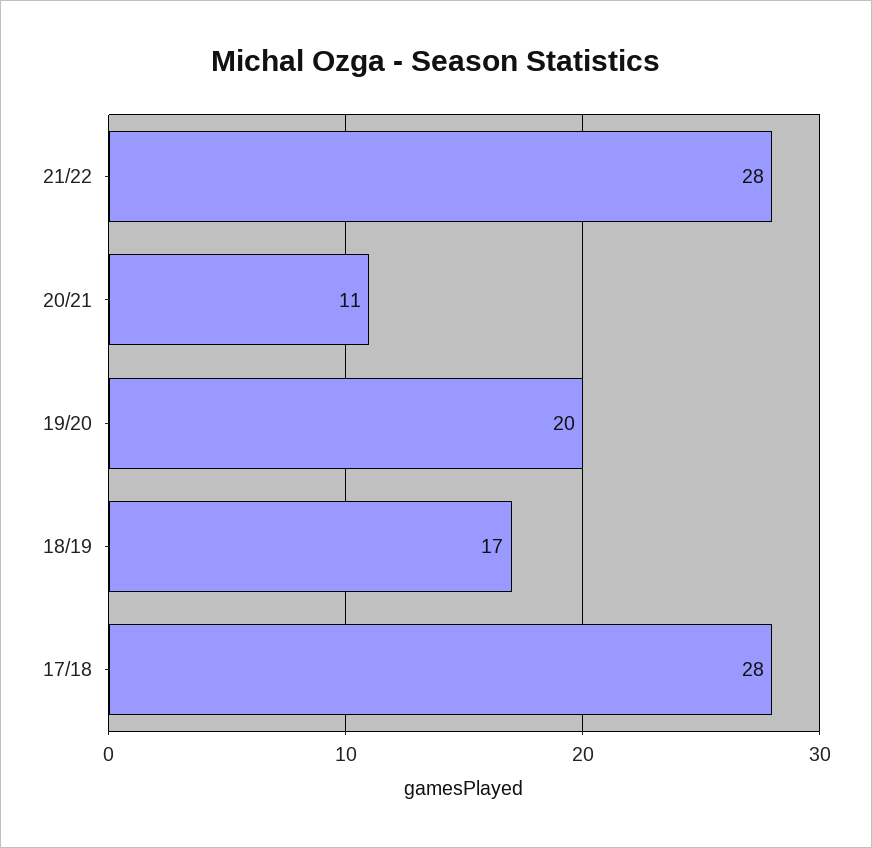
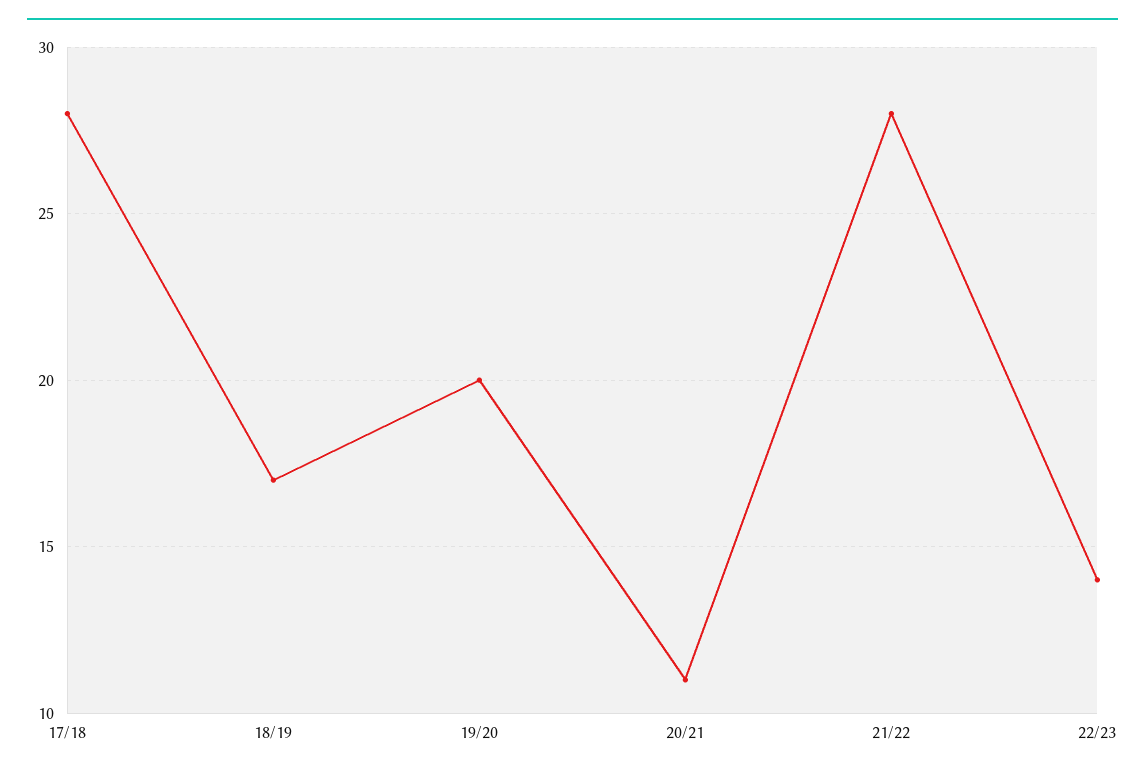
22/23: none -> 14

